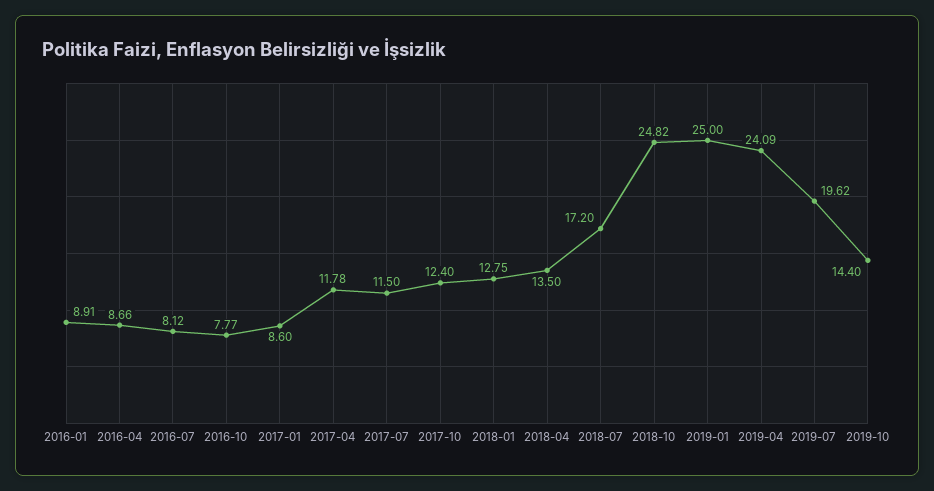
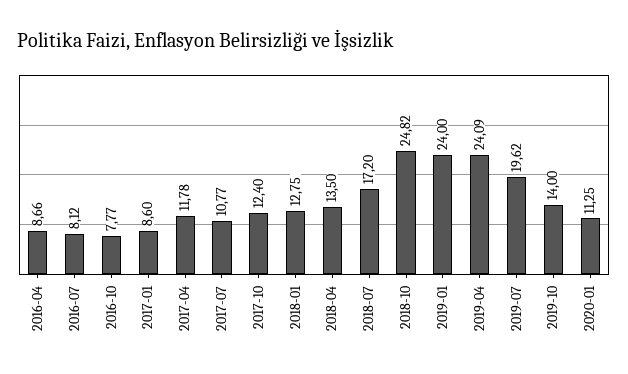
2016-01: 8.91 -> none
2017-07: 11.5 -> 10.77
2019-01: 25 -> 24
2019-10: 14.4 -> 14
2020-01: none -> 11.25

